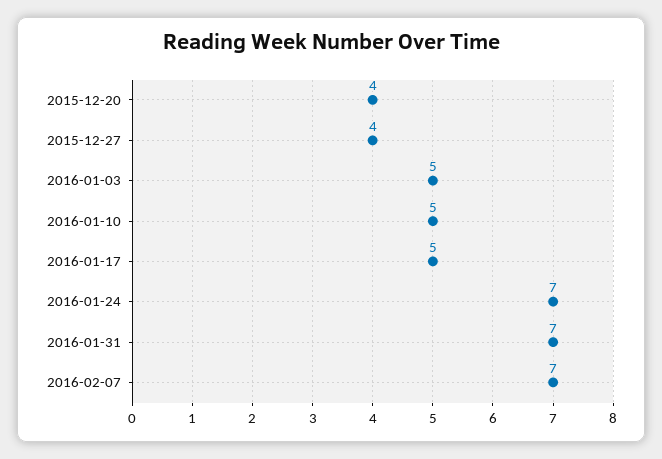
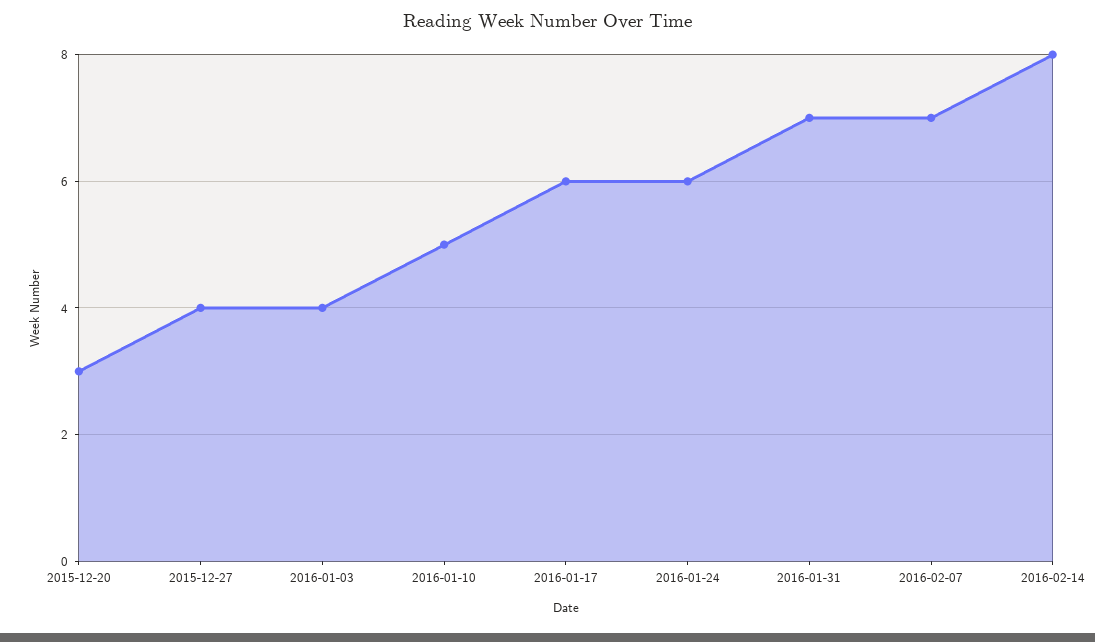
2015-12-20: 4 -> 3
2016-01-03: 5 -> 4
2016-01-17: 5 -> 6
2016-01-24: 7 -> 6
2016-02-14: none -> 8

